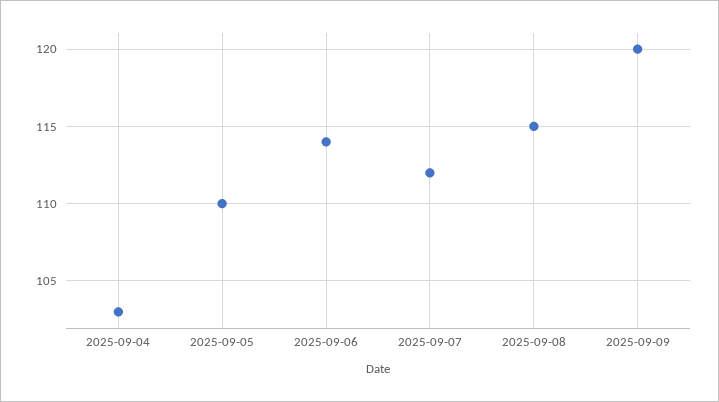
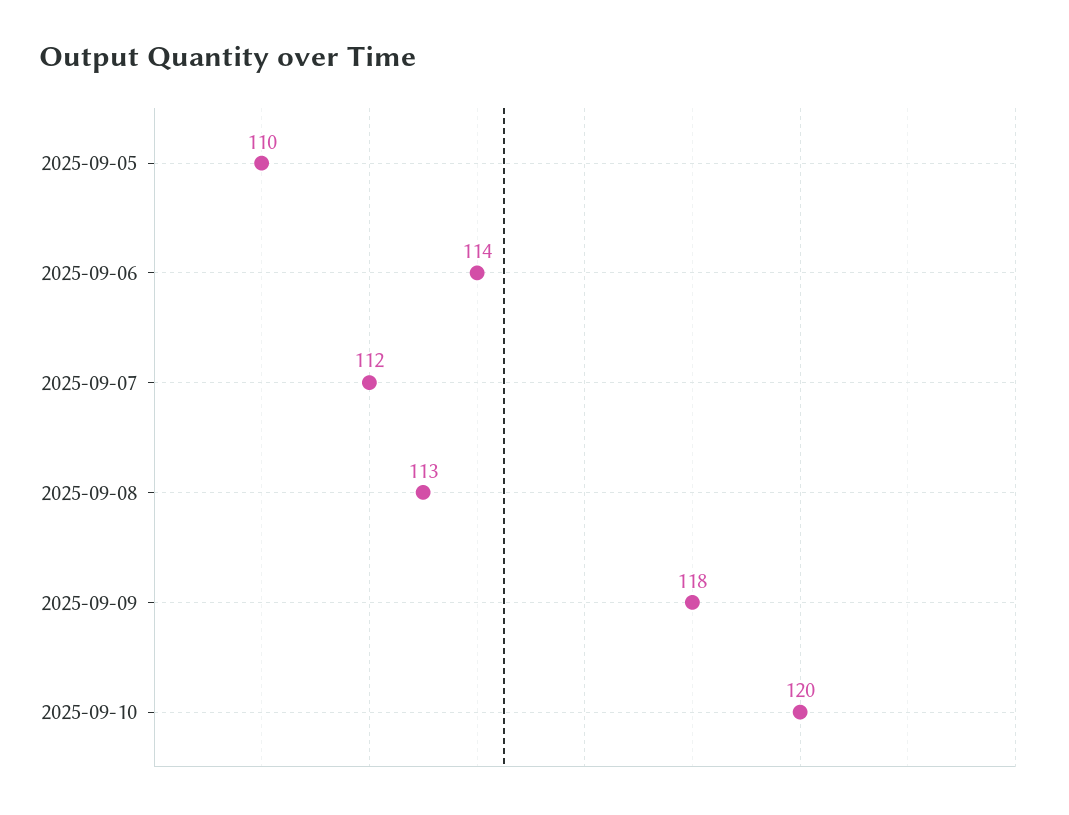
2025-09-04: 103 -> none
2025-09-08: 115 -> 113
2025-09-09: 120 -> 118
2025-09-10: none -> 120

